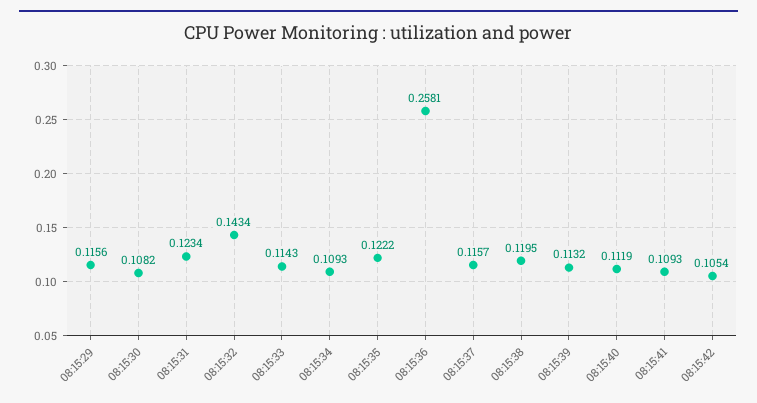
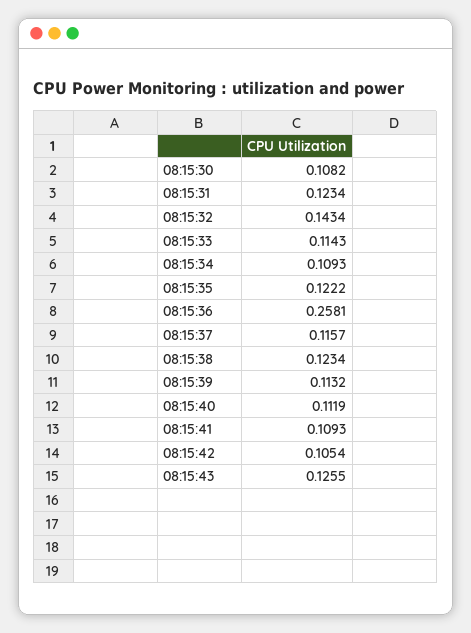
08:15:29: 0.1156 -> none
08:15:38: 0.1195 -> 0.1234
08:15:43: none -> 0.1255

